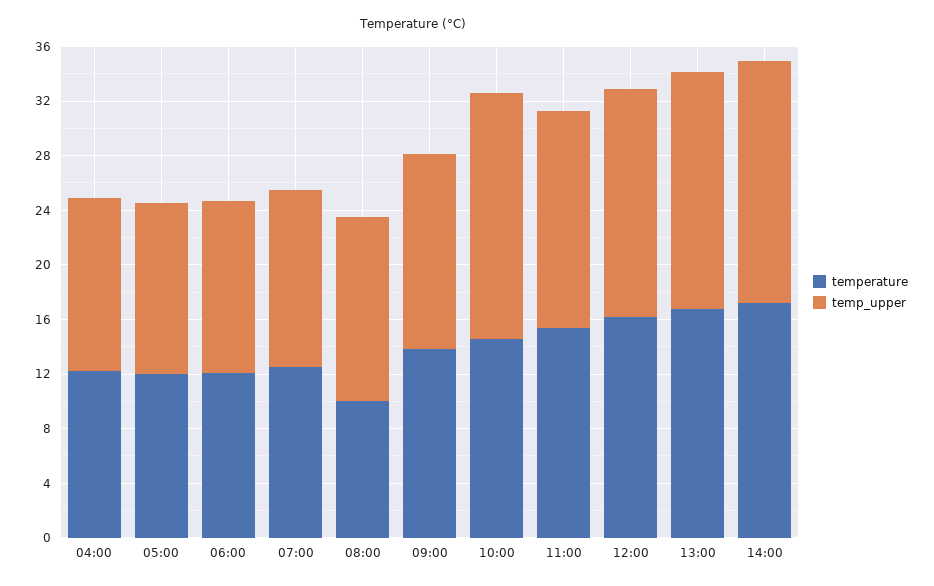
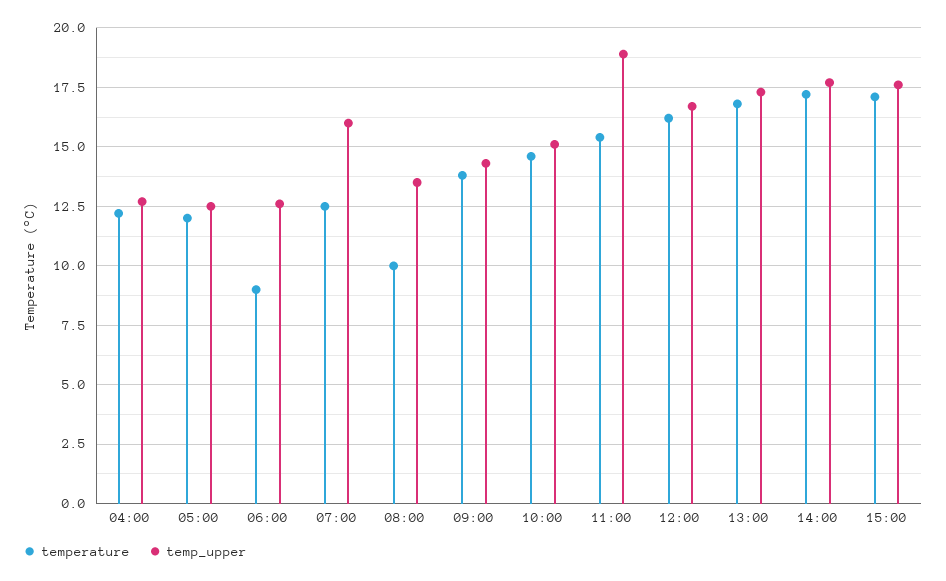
temperature, 06:00: 12 -> 9
temp_upper, 07:00: 13 -> 16
temp_upper, 10:00: 18 -> 15
temp_upper, 11:00: 16 -> 19
temperature, 15:00: none -> 17
temp_upper, 15:00: none -> 17.5

